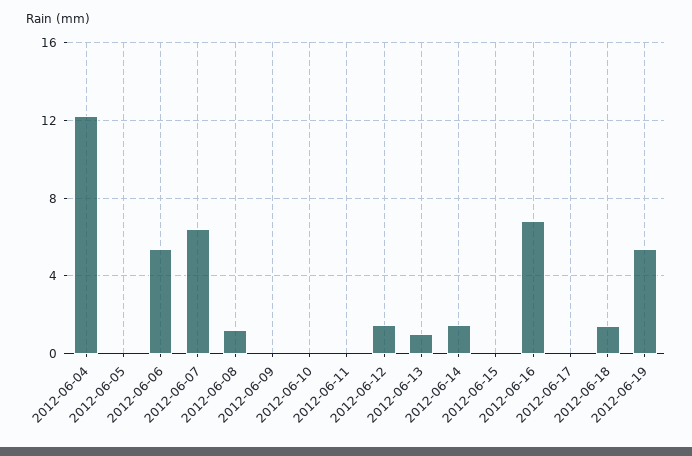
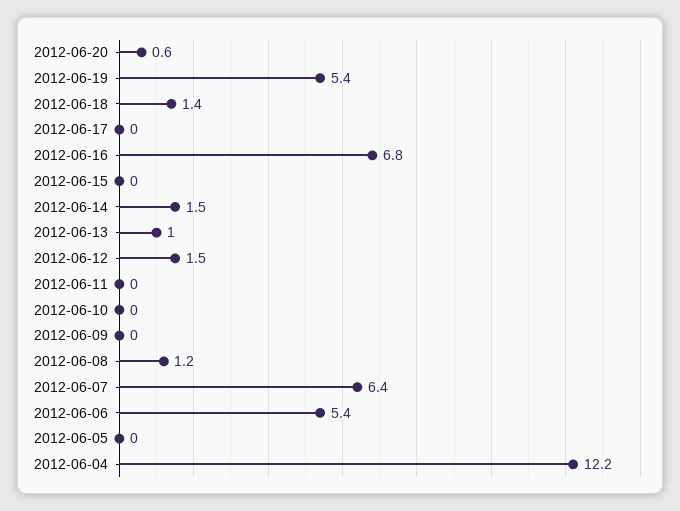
2012-06-20: none -> 0.6

